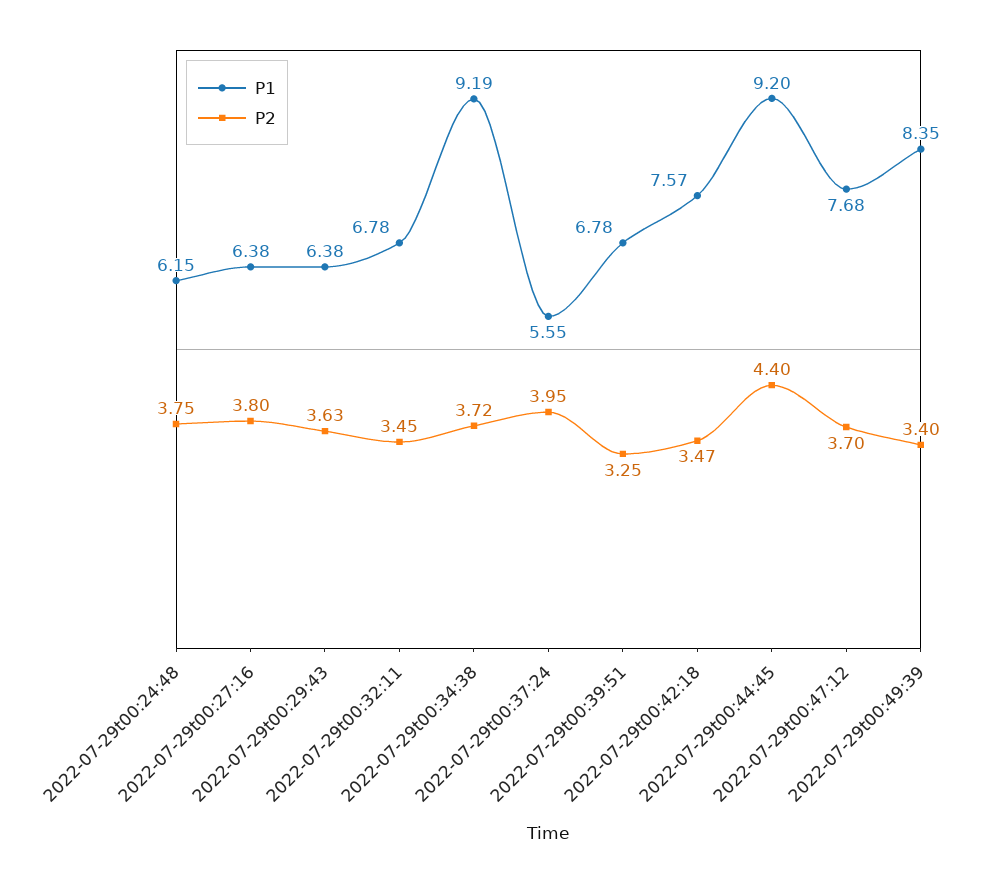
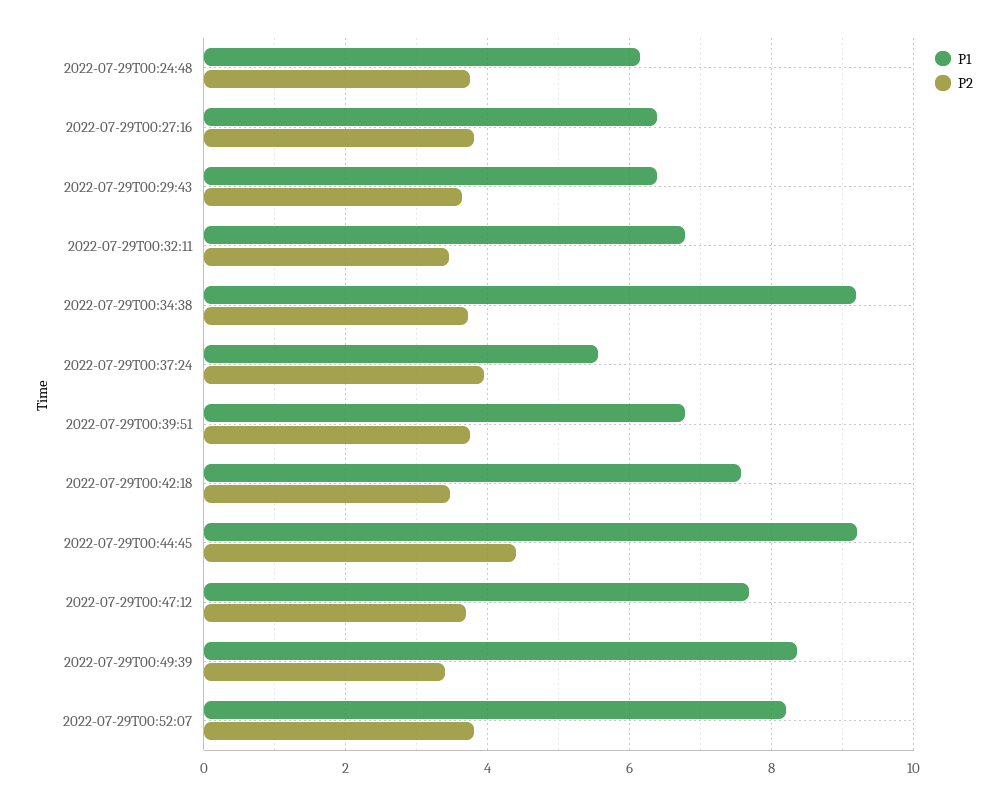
P2, 2022-07-29t00:39:51: 3.25 -> 3.8
P1, 2022-07-29T00:52:07: none -> 8.2
P2, 2022-07-29T00:52:07: none -> 3.8

